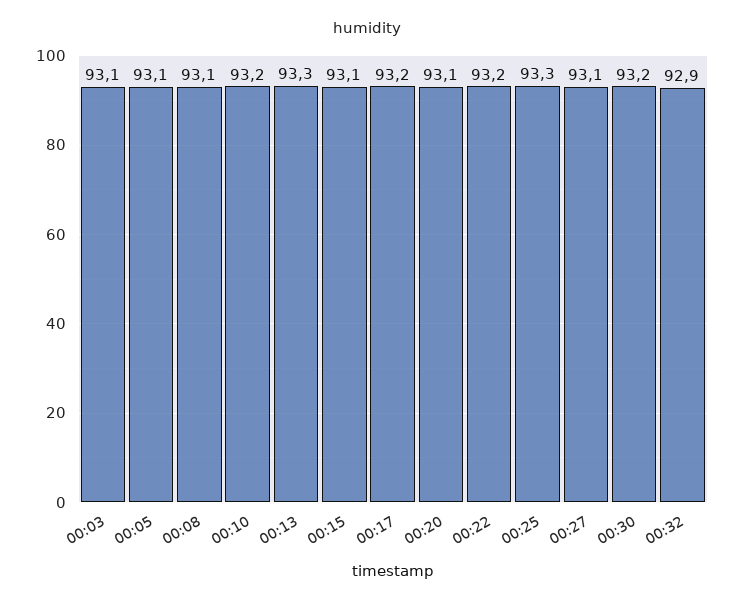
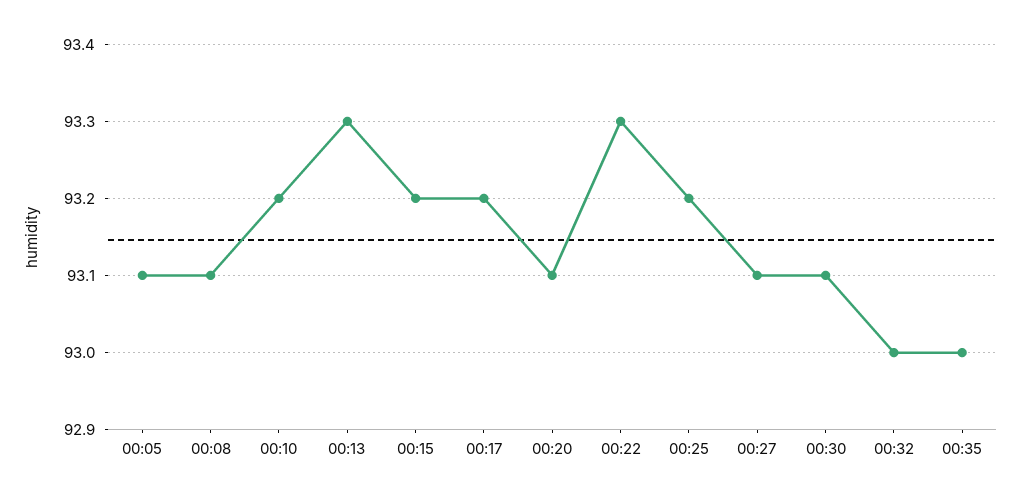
00:03: 93.1 -> none
00:15: 93.1 -> 93.2
00:22: 93.2 -> 93.3
00:25: 93.3 -> 93.2
00:30: 93.2 -> 93.1
00:32: 92.9 -> 93
00:35: none -> 93

